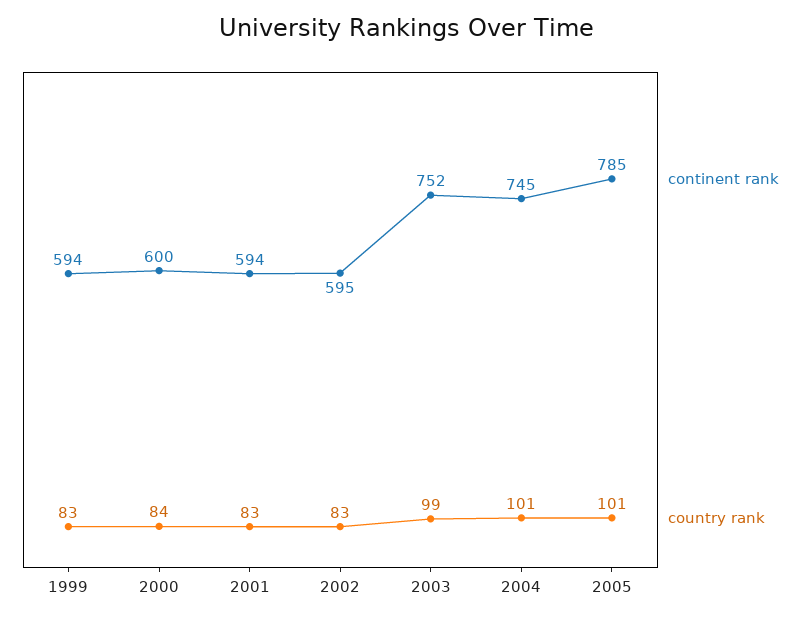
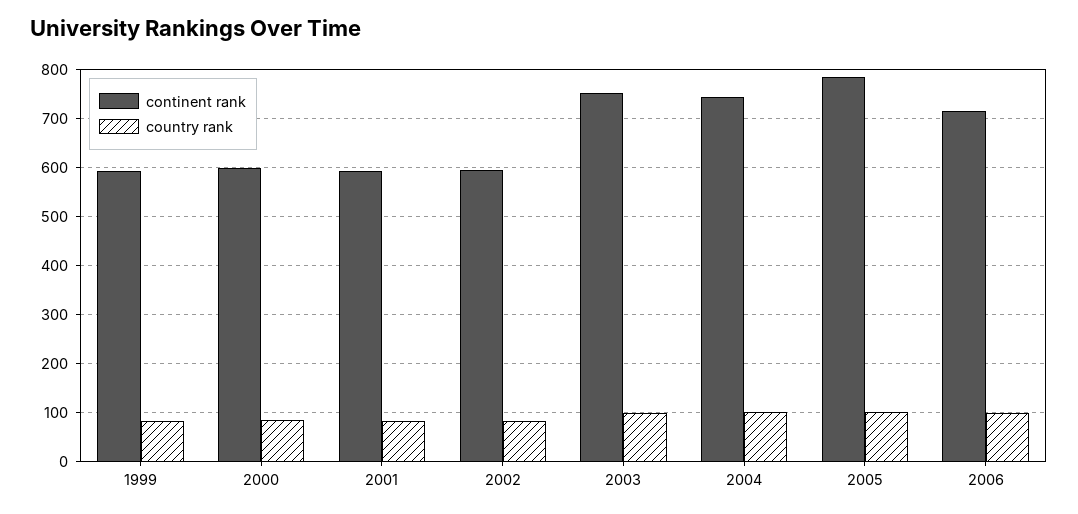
continent rank, 2006: none -> 720
country rank, 2006: none -> 100

